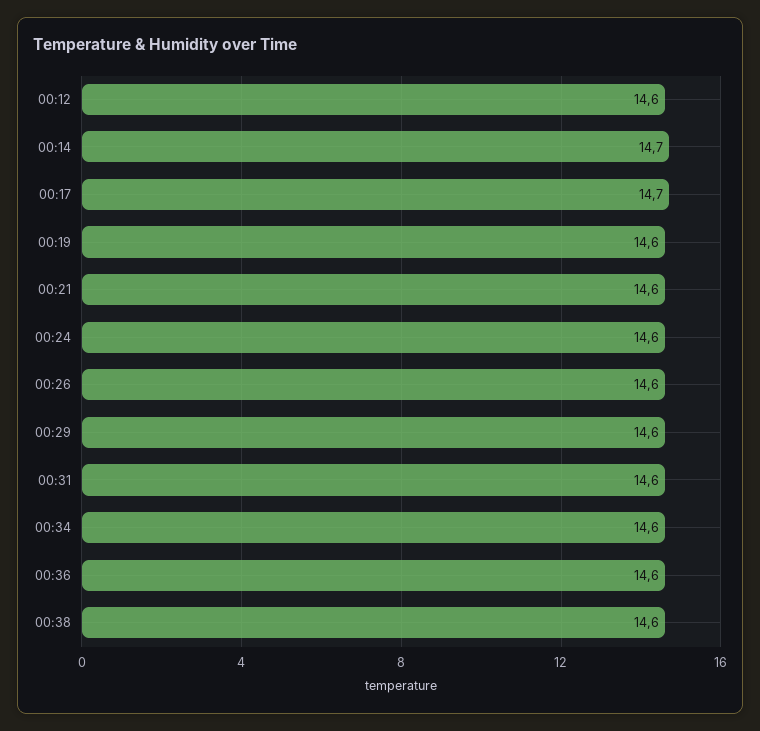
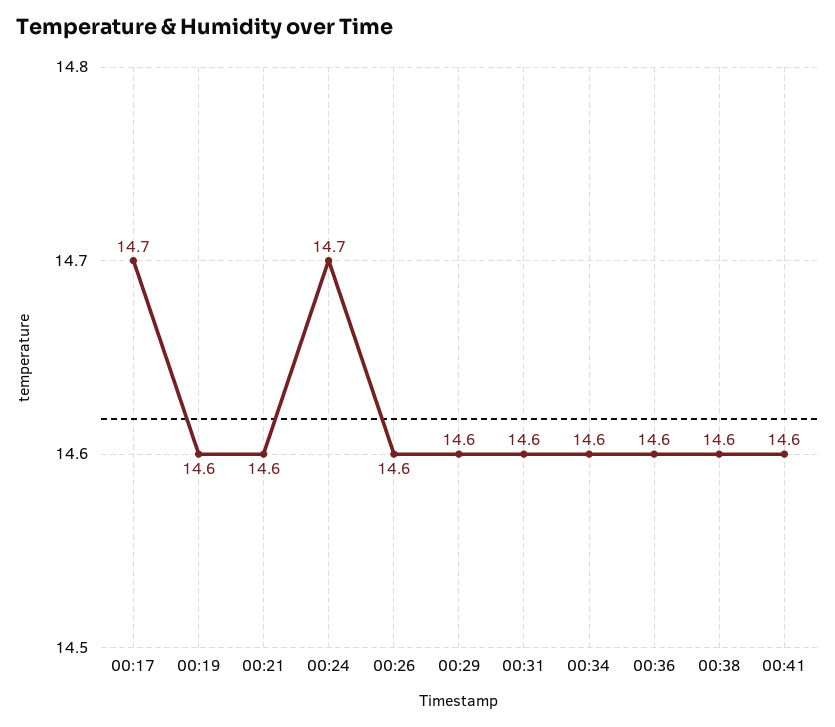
00:12: 14.6 -> none
00:14: 14.7 -> none
00:24: 14.6 -> 14.7
00:41: none -> 14.6

